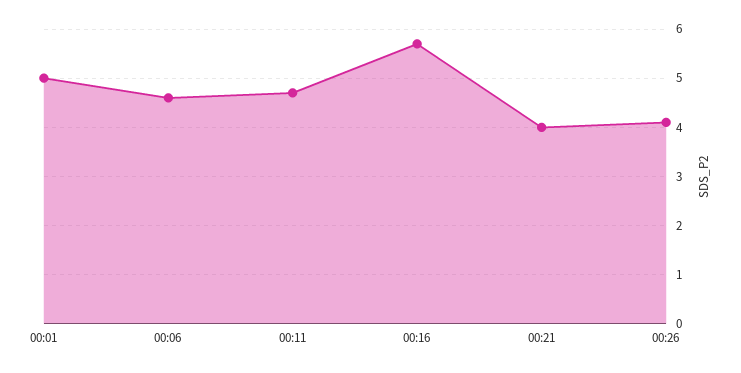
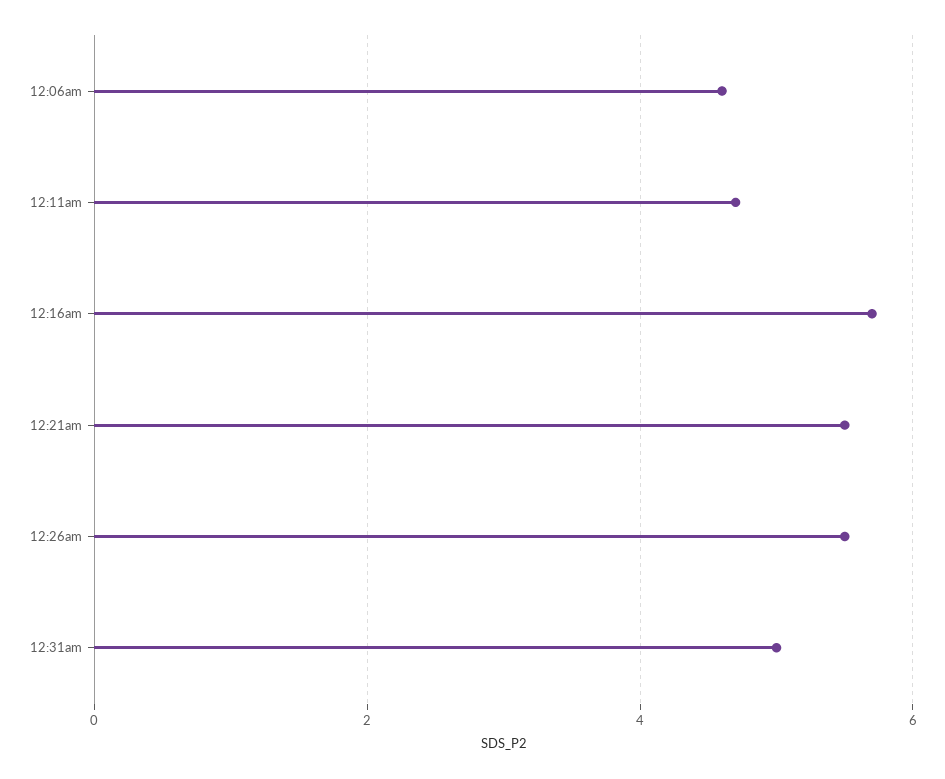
00:01: 5 -> none
00:21: 4 -> 5.5
00:26: 4 -> 5.5
12:31am: none -> 5

